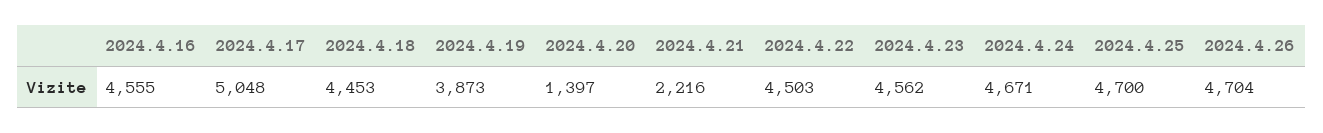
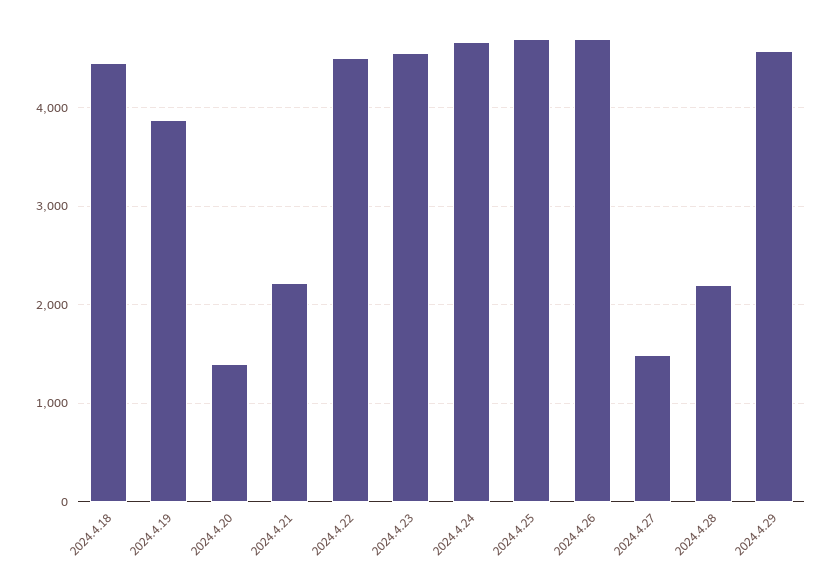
2024.4.16: 4555 -> none
2024.4.17: 5048 -> none
2024.4.27: none -> 1500
2024.4.28: none -> 2200
2024.4.29: none -> 4600

